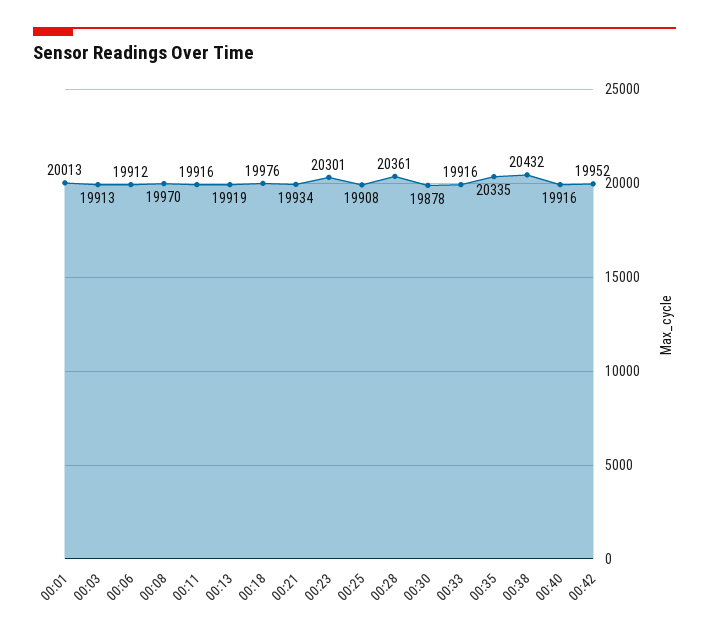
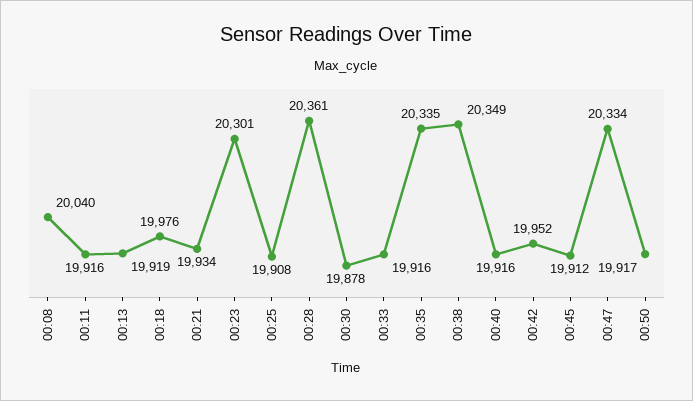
00:01: 20013 -> none
00:03: 19913 -> none
00:06: 19912 -> none
00:08: 19970 -> 20040
00:38: 20432 -> 20349
00:45: none -> 19912
00:47: none -> 20334
00:50: none -> 19917

